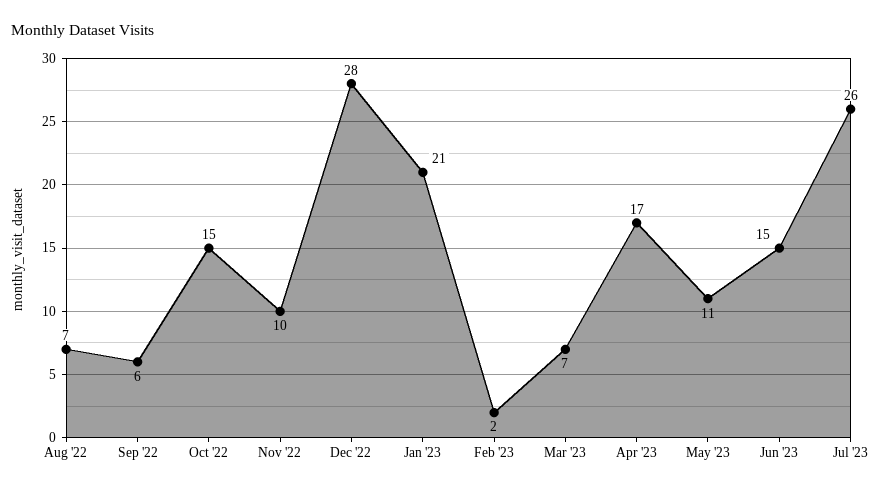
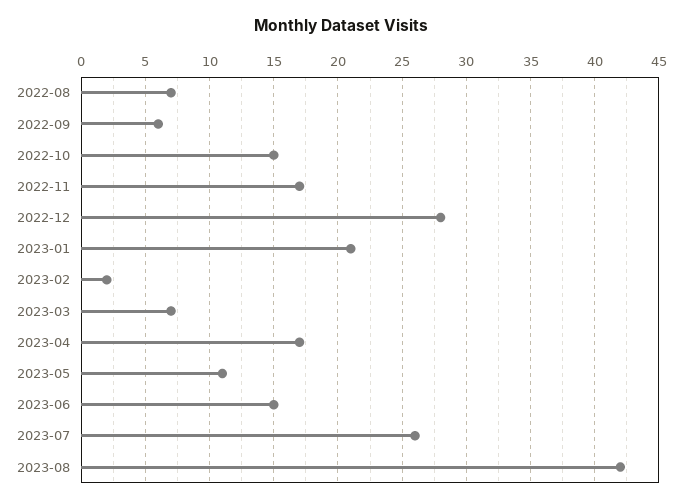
Nov '22: 10 -> 17
2023-08: none -> 42

